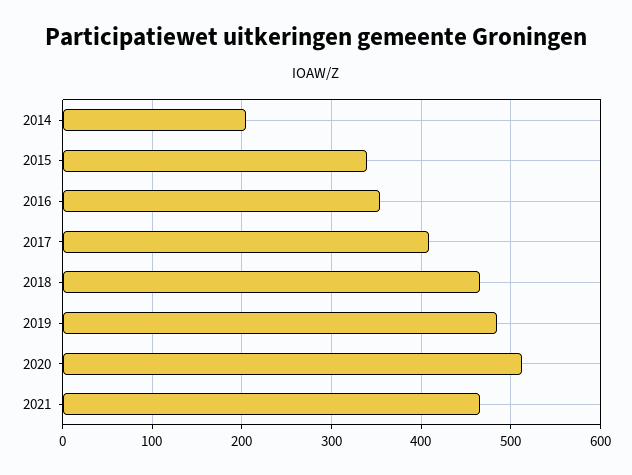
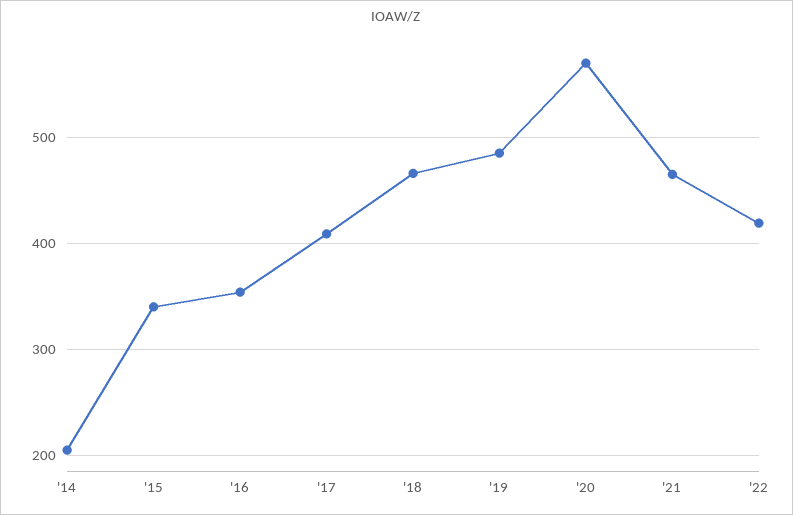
2020: 510 -> 570
'22: none -> 420

